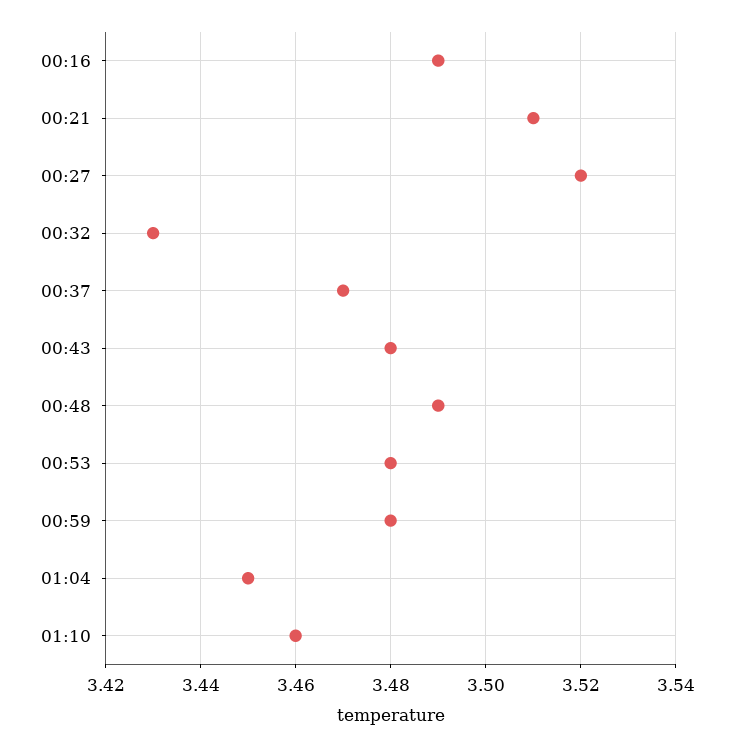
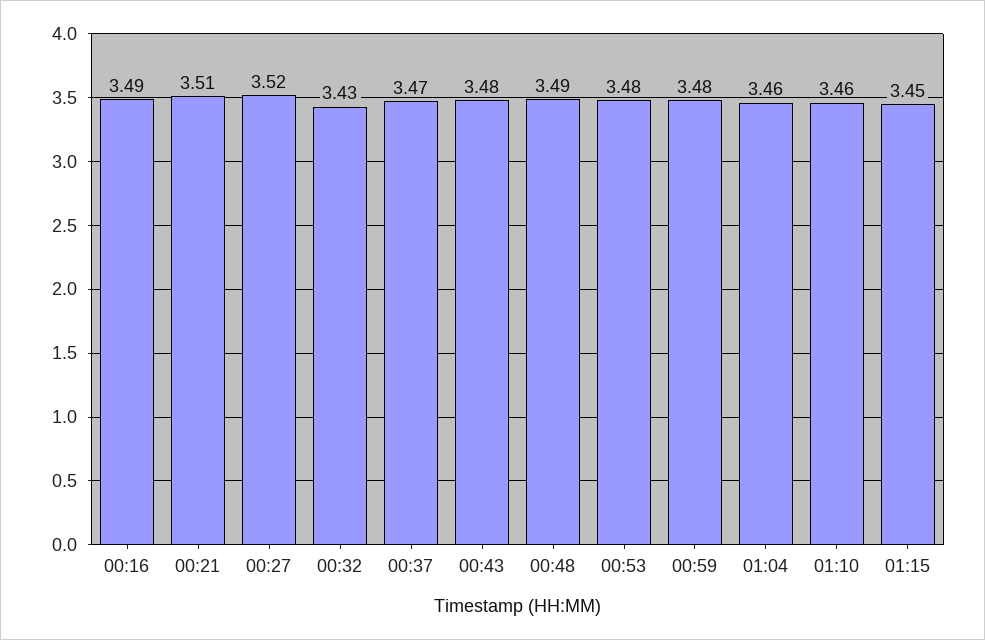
01:04: 3.45 -> 3.46
01:15: none -> 3.45

